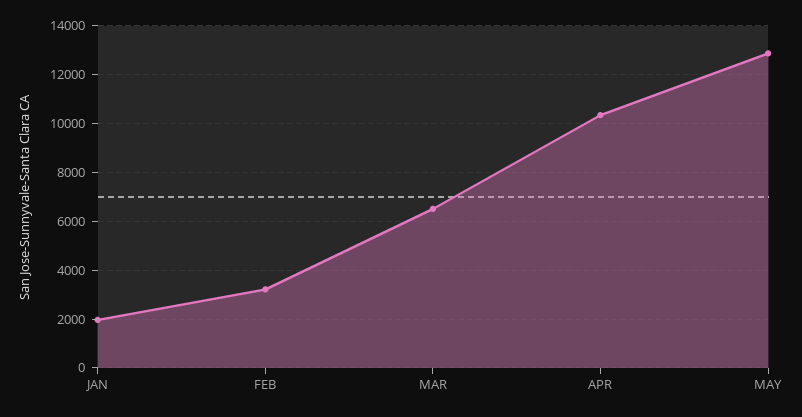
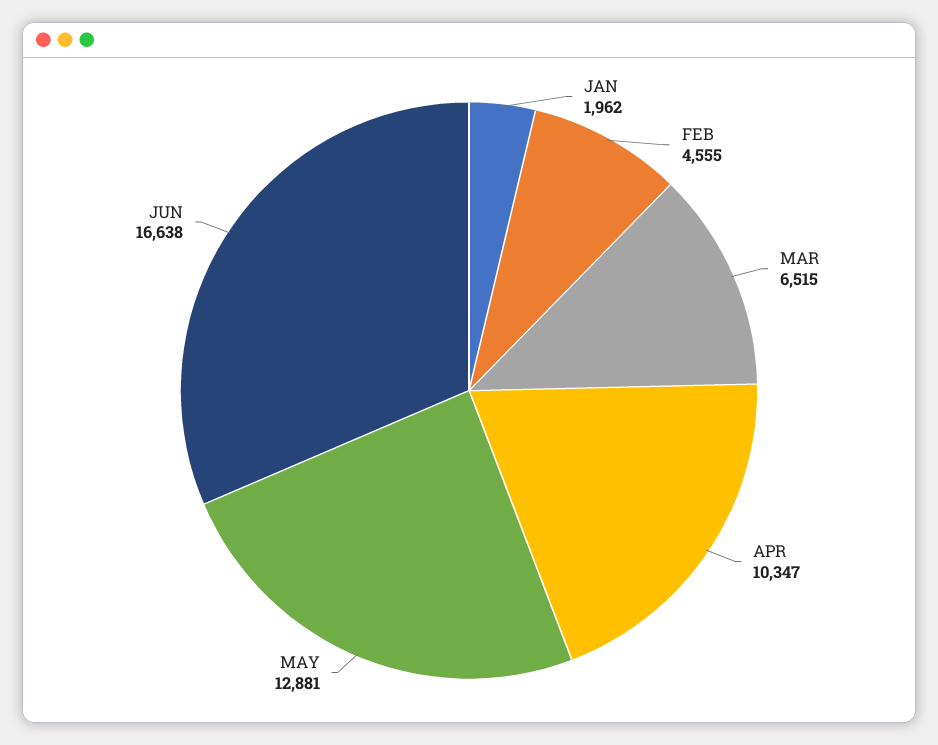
FEB: 3250 -> 4555
JUN: none -> 16638

